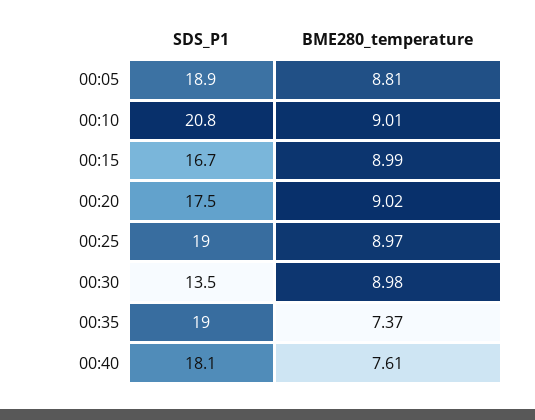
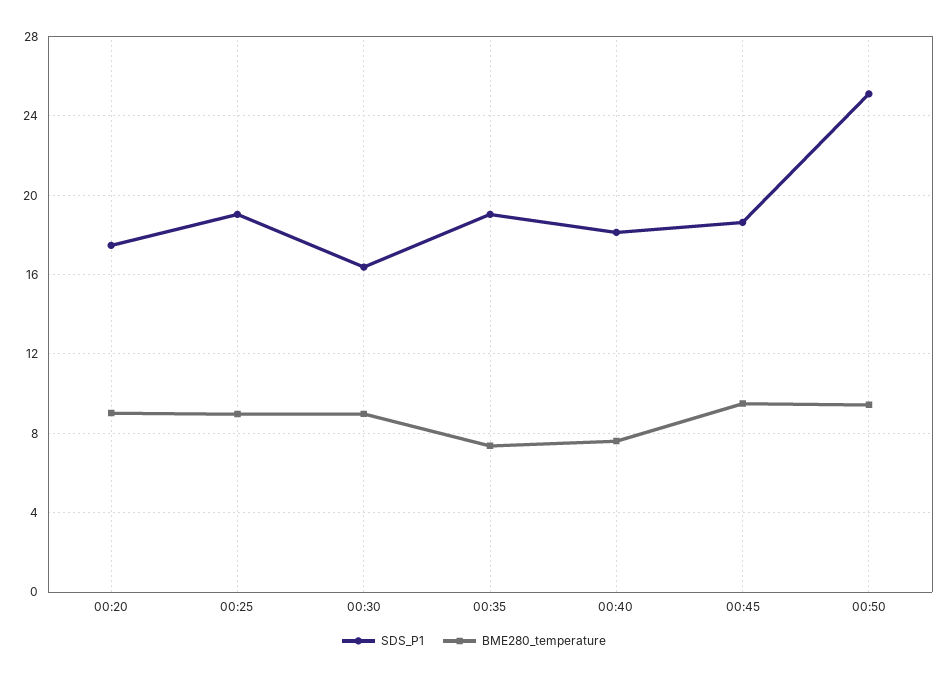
SDS_P1, 00:05: 18.9 -> none
BME280_temperature, 00:05: 8.81 -> none
SDS_P1, 00:10: 20.8 -> none
BME280_temperature, 00:10: 9.01 -> none
SDS_P1, 00:15: 16.7 -> none
BME280_temperature, 00:15: 8.99 -> none
SDS_P1, 00:30: 13.5 -> 16.5
SDS_P1, 00:45: none -> 18.5
BME280_temperature, 00:45: none -> 9.5
SDS_P1, 00:50: none -> 25
BME280_temperature, 00:50: none -> 9.5

